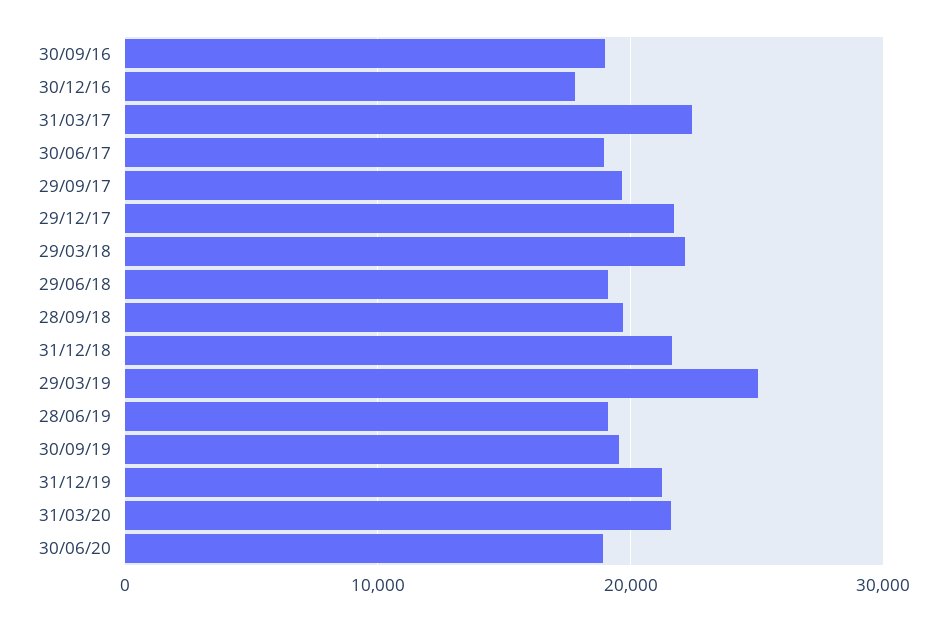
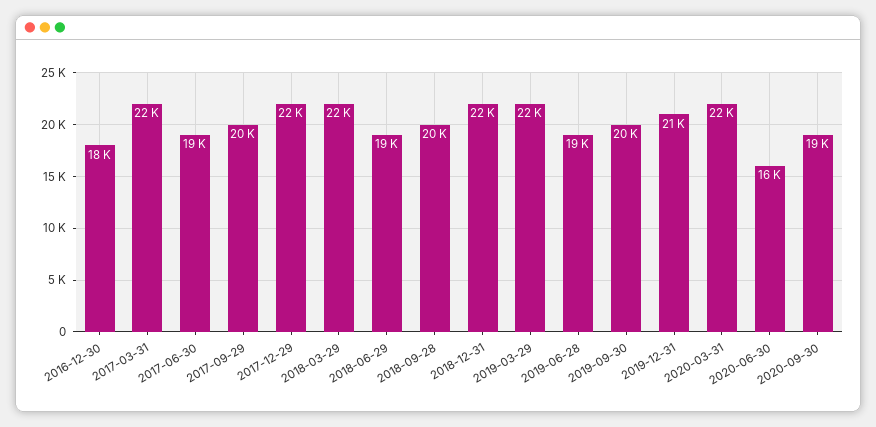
30/09/16: 19000 -> none
29/03/19: 25000 -> 22000
30/06/20: 19000 -> 16000
2020-09-30: none -> 19000

